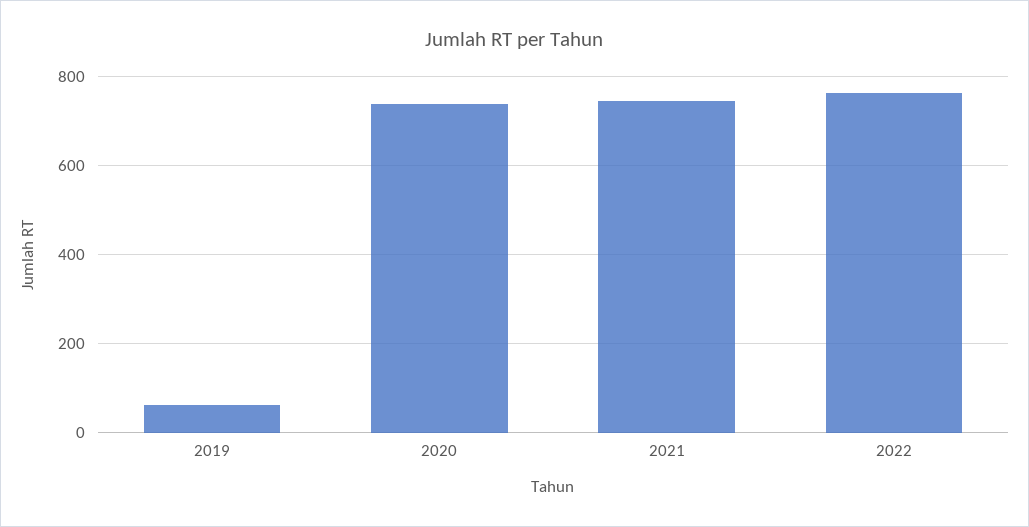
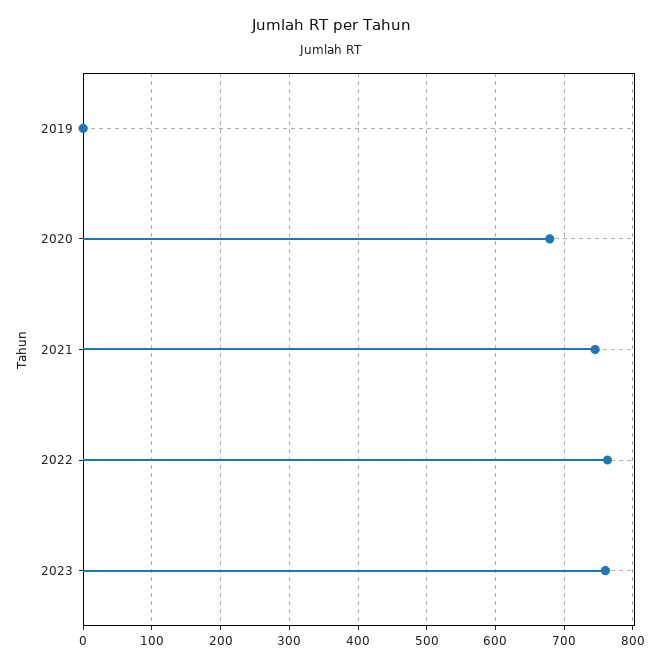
2019: 60 -> 0
2020: 740 -> 680
2023: none -> 760

